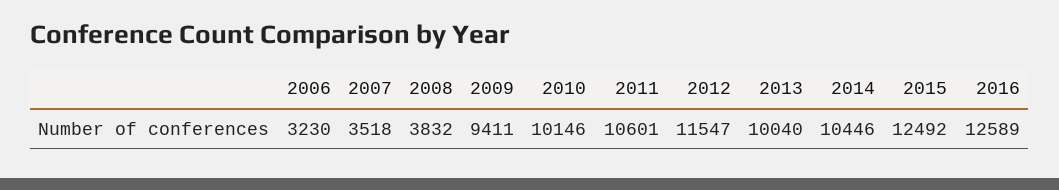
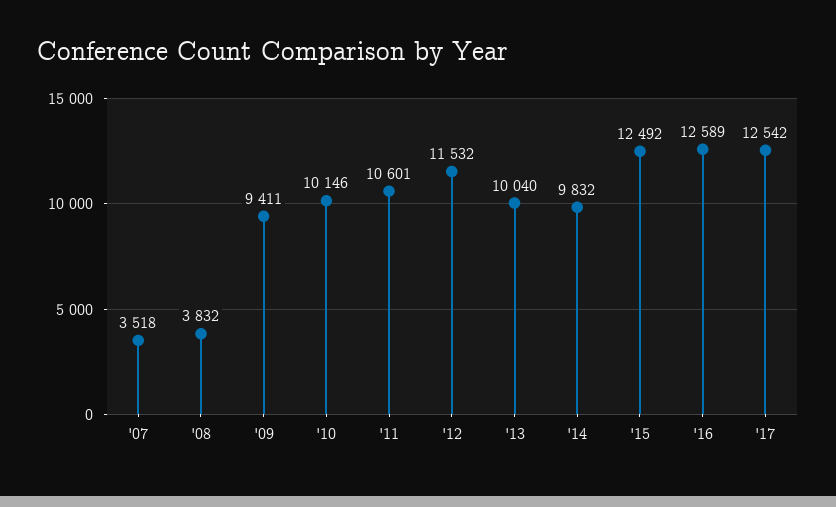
2006: 3230 -> none
2012: 11547 -> 11532
2014: 10446 -> 9832
'17: none -> 12542

